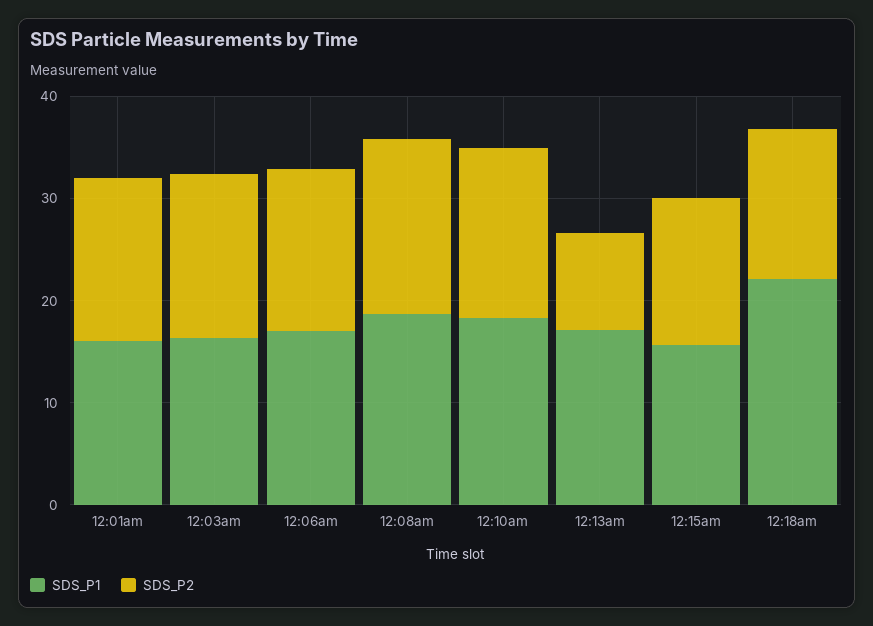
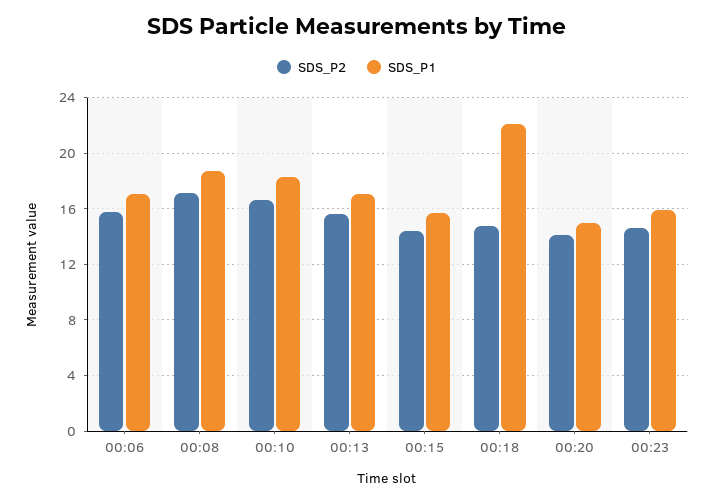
SDS_P1, 12:01am: 16 -> none
SDS_P2, 12:01am: 16 -> none
SDS_P1, 12:03am: 16 -> none
SDS_P2, 12:03am: 16 -> none
SDS_P2, 12:13am: 10 -> 15.5
SDS_P2, 00:20: none -> 14
SDS_P1, 00:20: none -> 15
SDS_P2, 00:23: none -> 14.5
SDS_P1, 00:23: none -> 16

